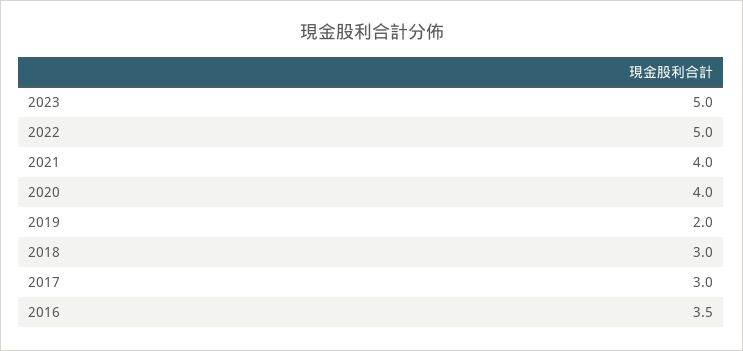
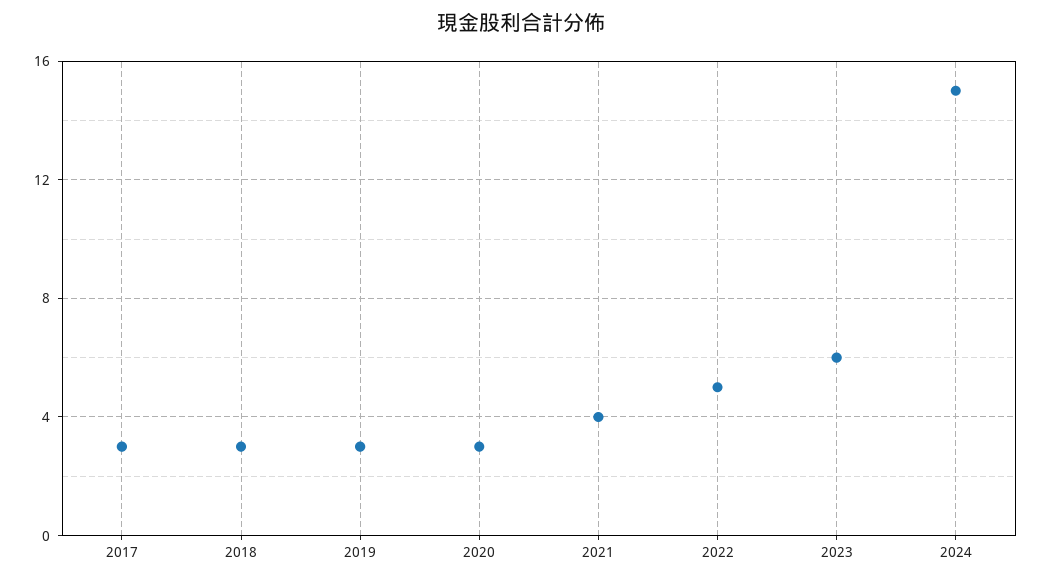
2023: 5 -> 6
2020: 4 -> 3
2019: 2 -> 3
2016: 3.5 -> none
2024: none -> 15

